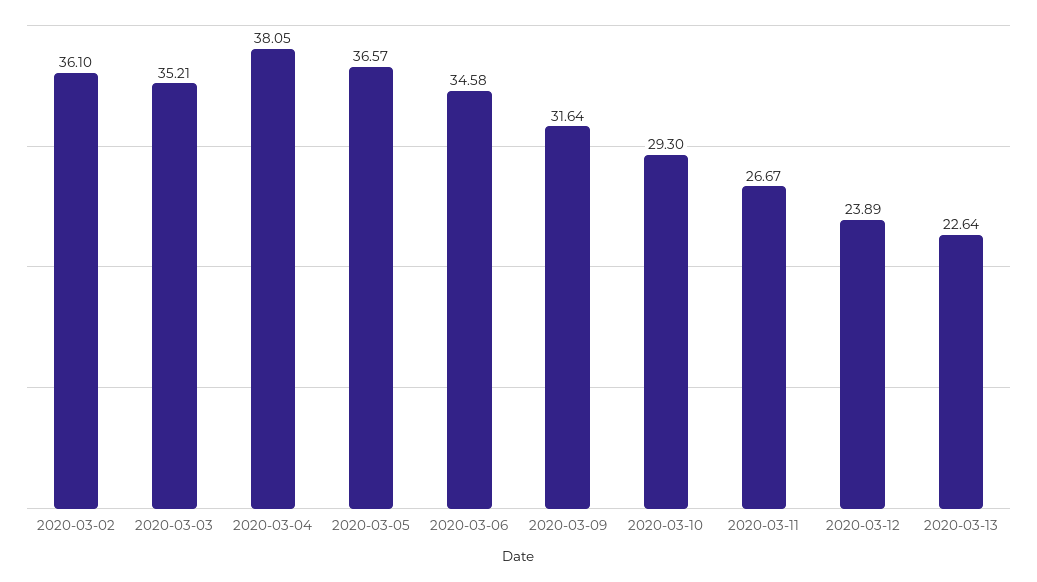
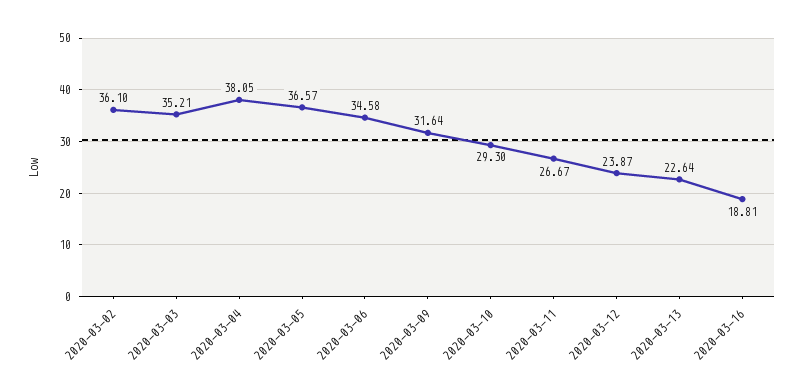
2020-03-12: 23.89 -> 23.87
2020-03-16: none -> 18.81

